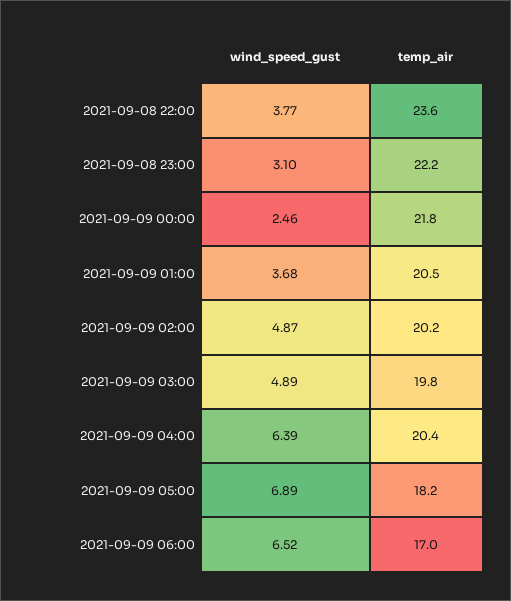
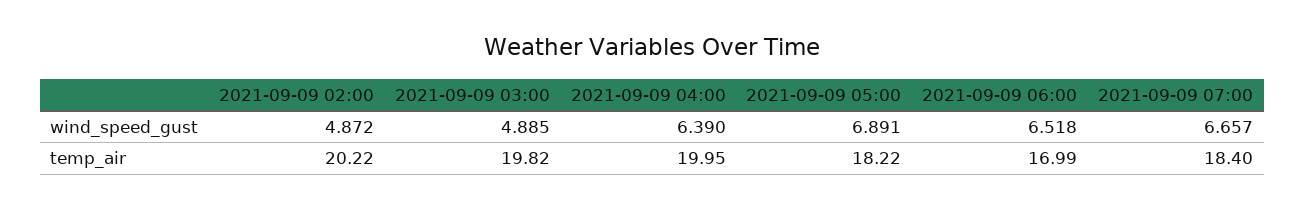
wind_speed_gust, 2021-09-08 22:00: 3.77 -> none
temp_air, 2021-09-08 22:00: 23.6 -> none
wind_speed_gust, 2021-09-08 23:00: 3.1 -> none
temp_air, 2021-09-08 23:00: 22.2 -> none
wind_speed_gust, 2021-09-09 00:00: 2.46 -> none
temp_air, 2021-09-09 00:00: 21.8 -> none
wind_speed_gust, 2021-09-09 01:00: 3.68 -> none
temp_air, 2021-09-09 01:00: 20.5 -> none
temp_air, 2021-09-09 04:00: 20.4 -> 19.95
wind_speed_gust, 2021-09-09 07:00: none -> 6.657
temp_air, 2021-09-09 07:00: none -> 18.4

